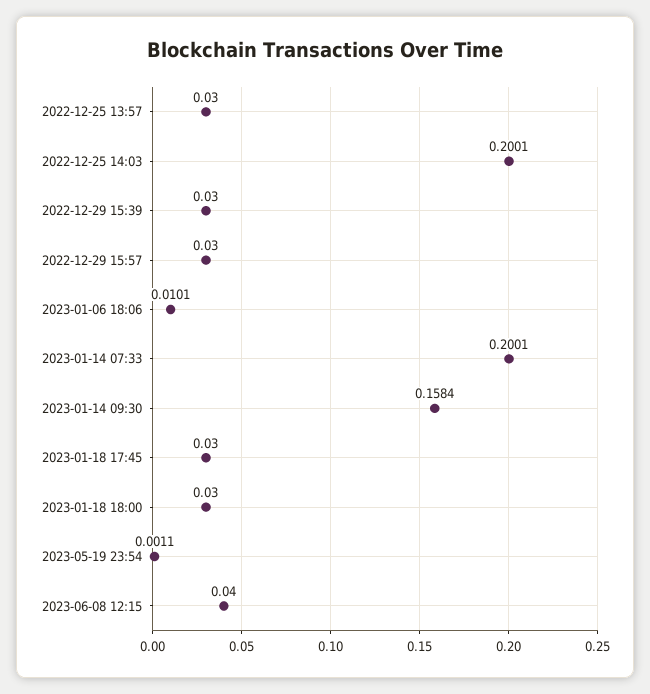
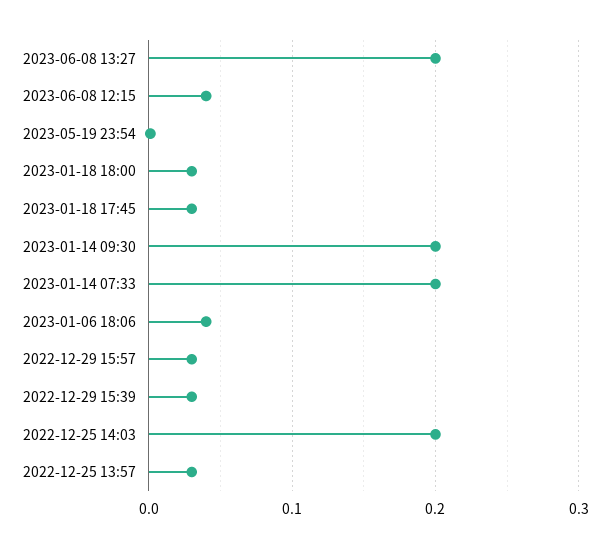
2023-01-06 18:06: 0.0101 -> 0.04
2023-01-14 09:30: 0.1584 -> 0.2
2023-06-08 13:27: none -> 0.2

